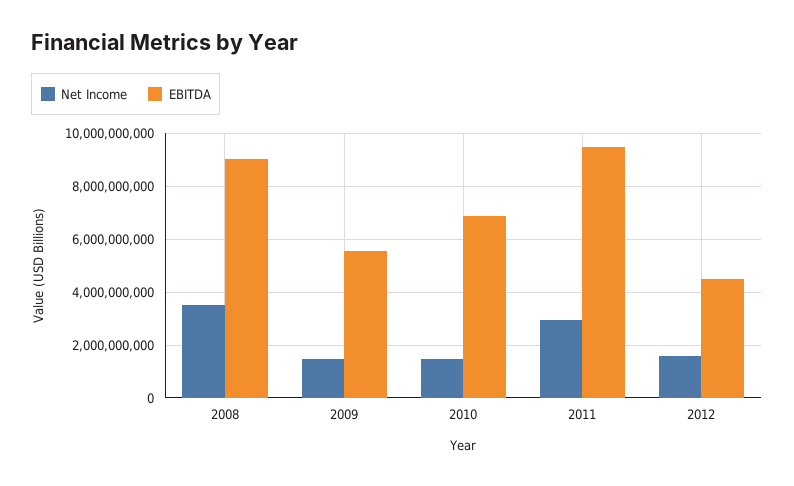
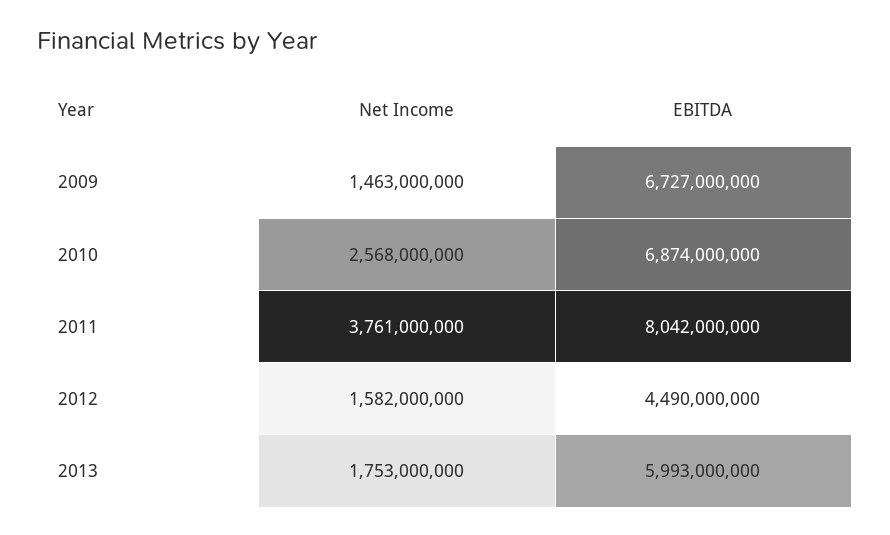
Net Income, 2008: 3500000000 -> none
EBITDA, 2008: 9000000000 -> none
EBITDA, 2009: 5500000000 -> 6727000000
Net Income, 2010: 1500000000 -> 2568000000
Net Income, 2011: 3000000000 -> 3761000000
EBITDA, 2011: 9500000000 -> 8042000000
Net Income, 2013: none -> 1753000000
EBITDA, 2013: none -> 5993000000

